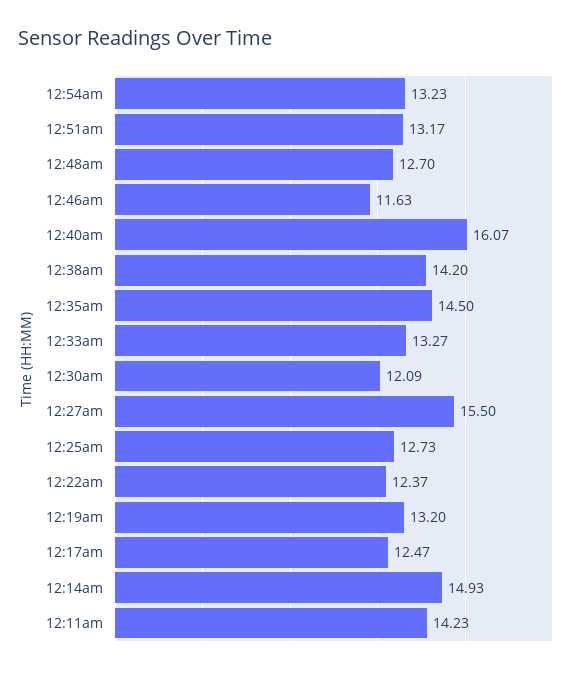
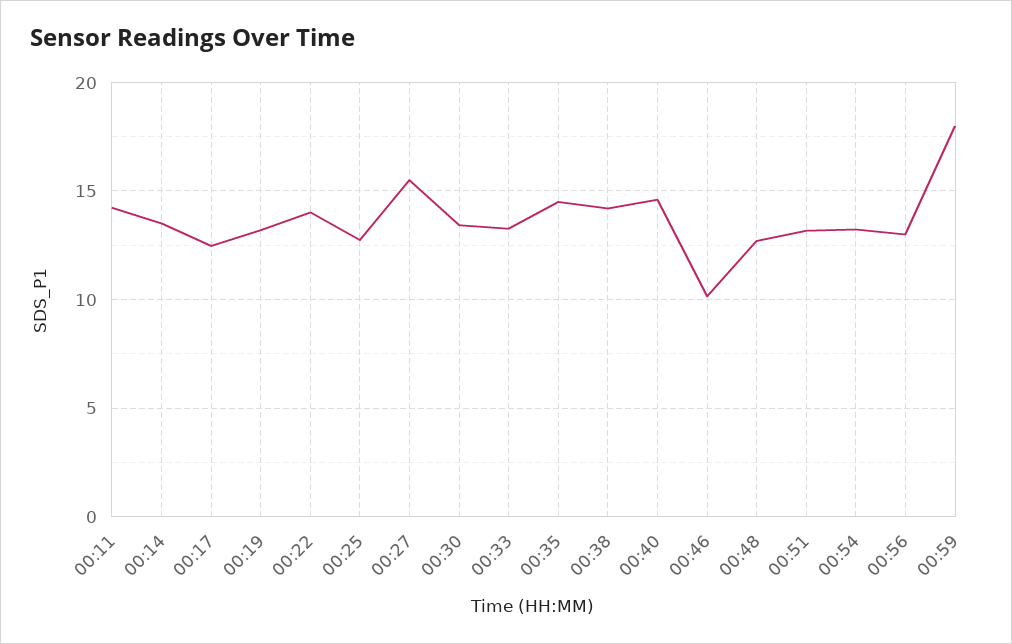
12:46am: 11.63 -> 10
12:40am: 16.07 -> 14.5
12:30am: 12.09 -> 13.5
12:22am: 12.37 -> 14
12:14am: 14.93 -> 13.5
00:56: none -> 13
00:59: none -> 18

